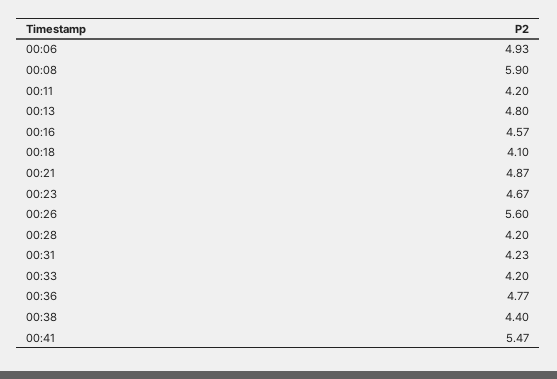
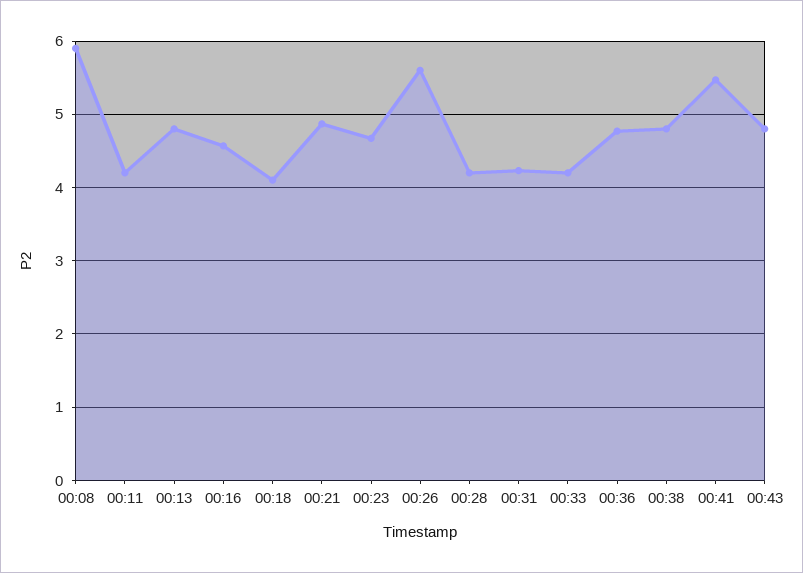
00:06: 4.93 -> none
00:38: 4.4 -> 4.8
00:43: none -> 4.8

